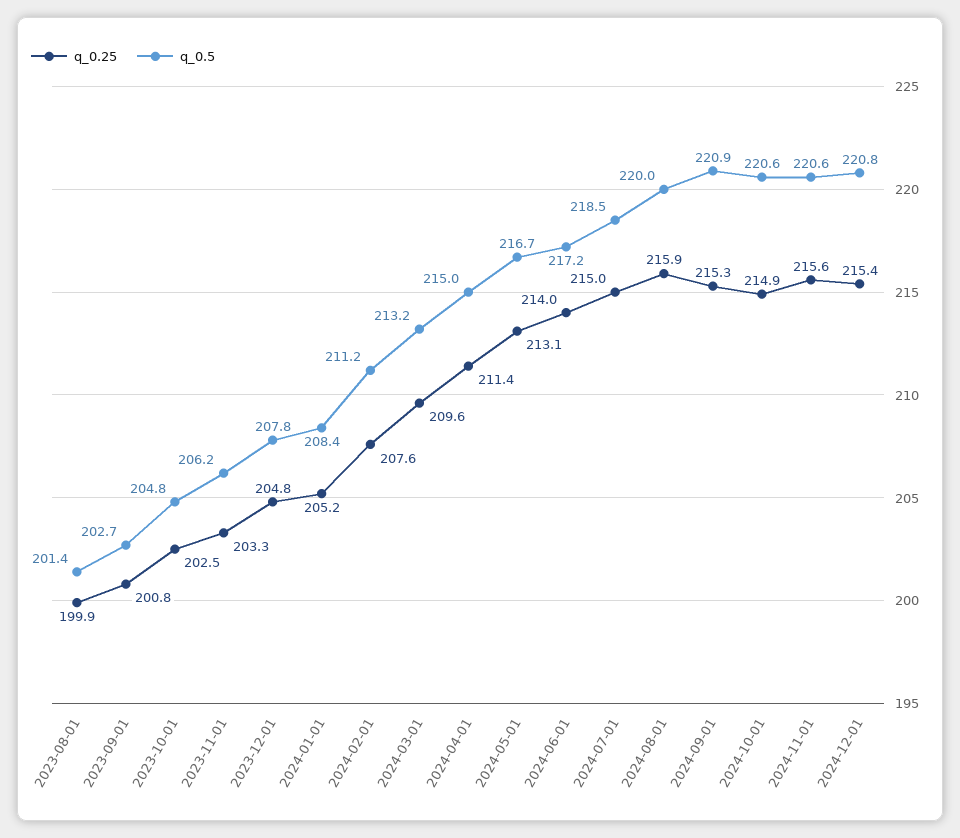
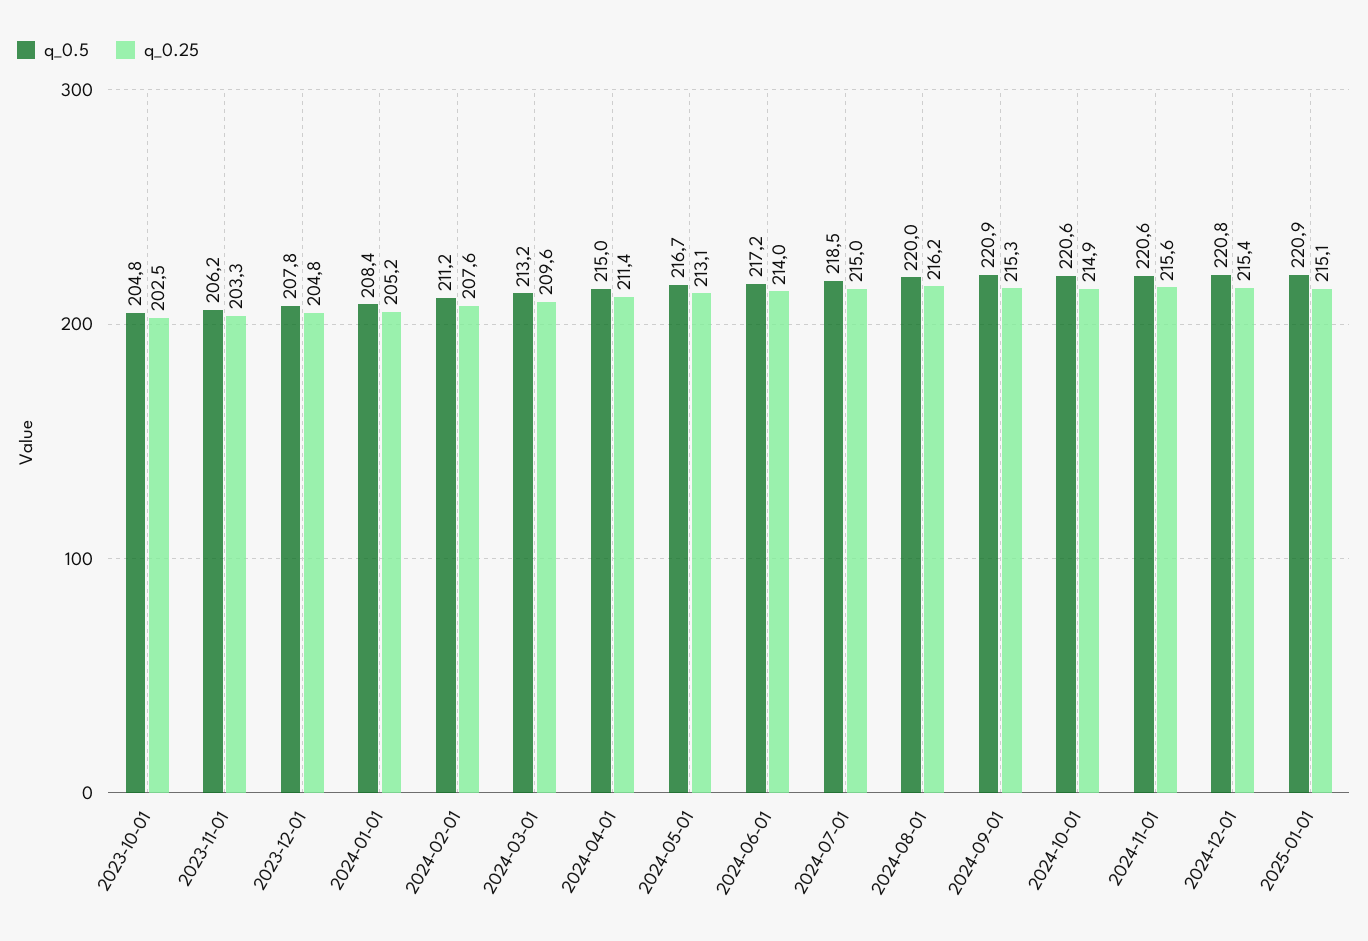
q_0.25, 2023-08-01: 199.9 -> none
q_0.5, 2023-08-01: 201.4 -> none
q_0.25, 2023-09-01: 200.8 -> none
q_0.5, 2023-09-01: 202.7 -> none
q_0.25, 2024-08-01: 215.9 -> 216.2
q_0.5, 2025-01-01: none -> 220.9
q_0.25, 2025-01-01: none -> 215.1

